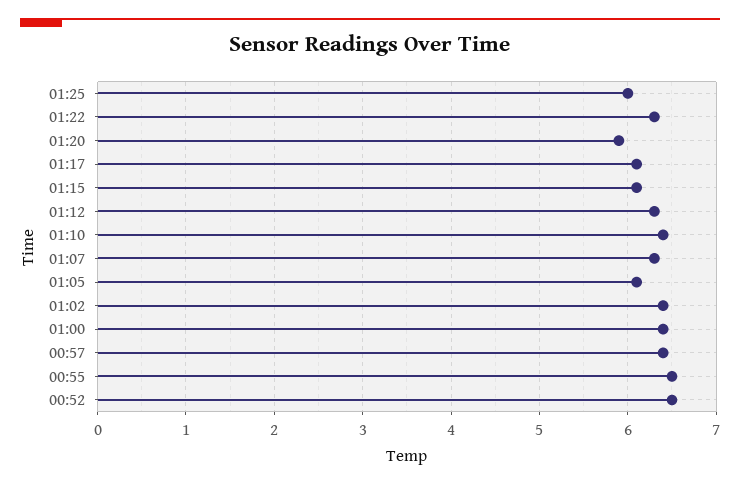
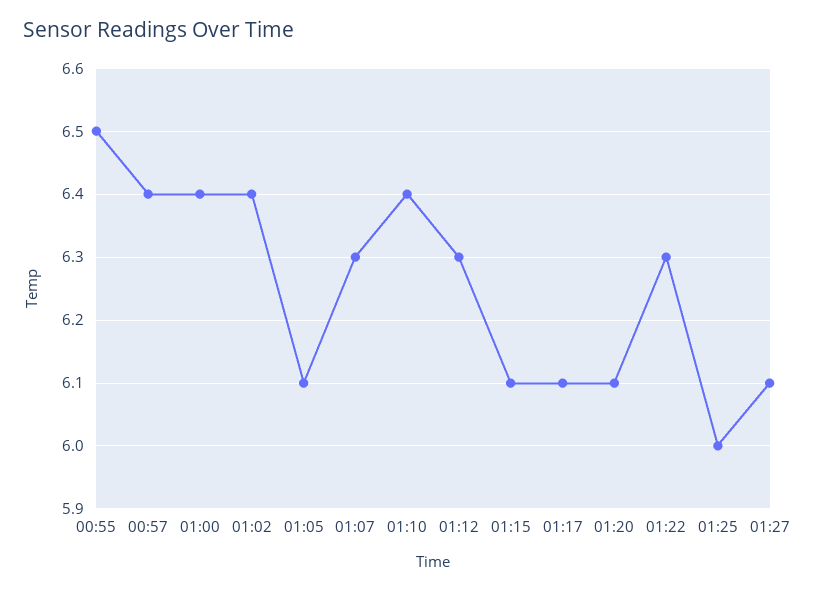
01:20: 5.9 -> 6.1
00:52: 6.5 -> none
01:27: none -> 6.1

